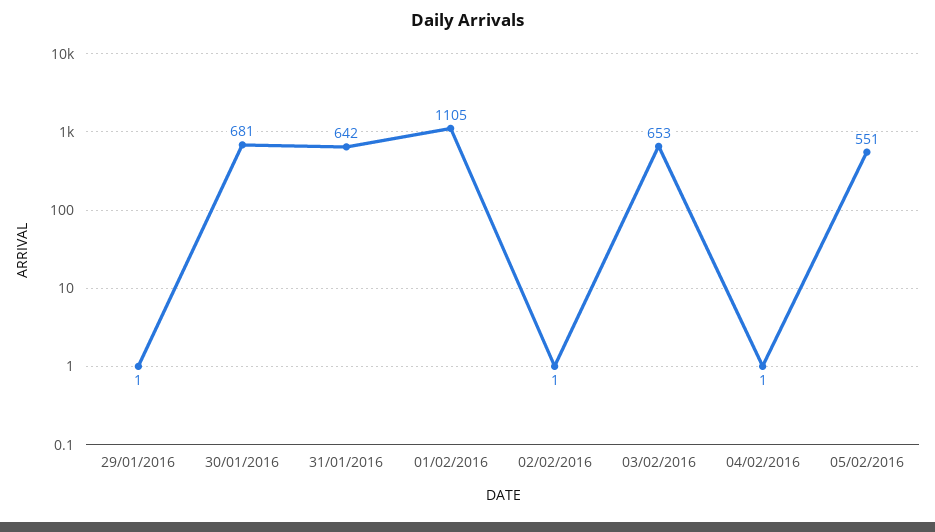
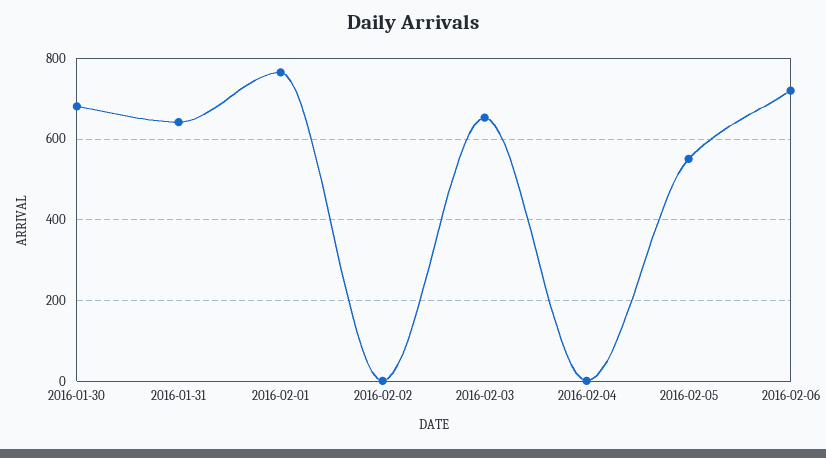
29/01/2016: 1 -> none
01/02/2016: 1105 -> 760
2016-02-06: none -> 720

